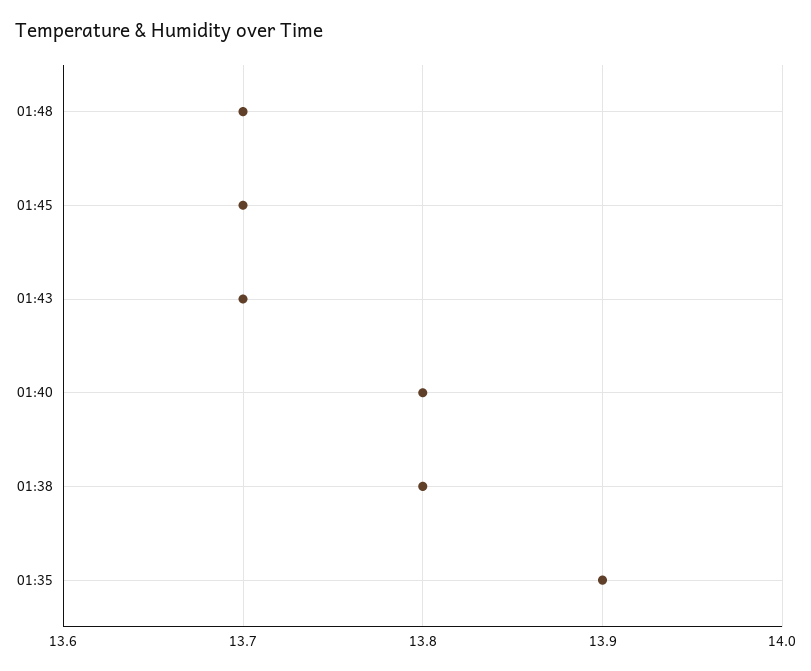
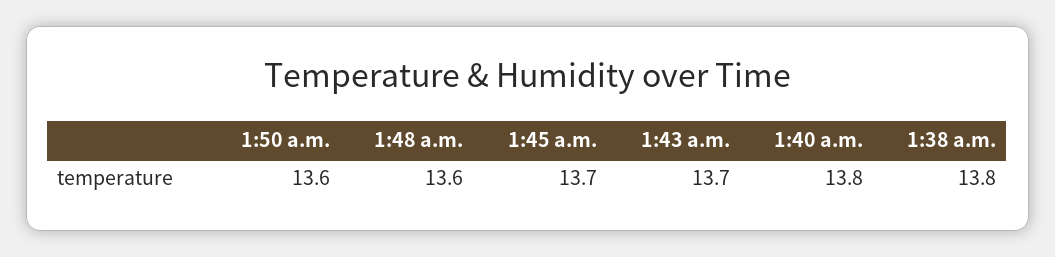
01:48: 13.7 -> 13.6
01:35: 13.9 -> none
1:50 a.m.: none -> 13.6

